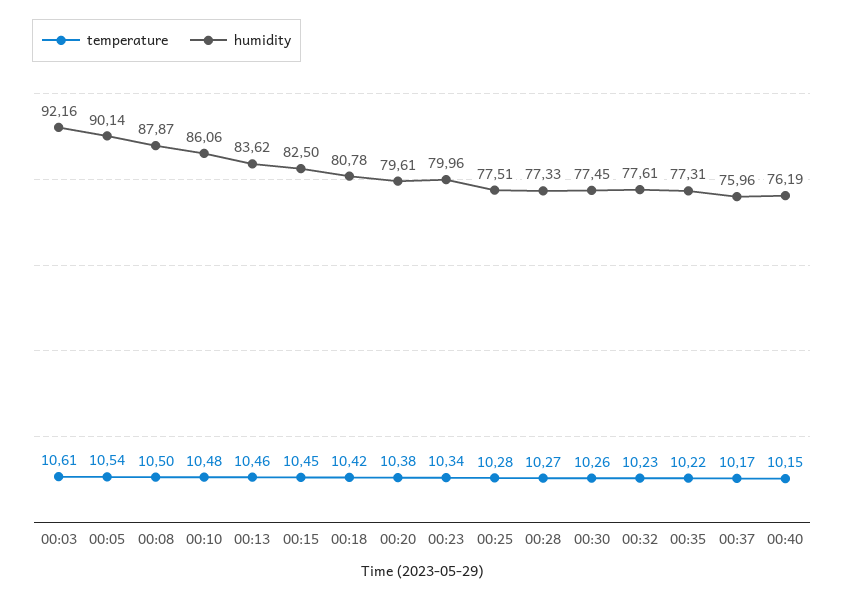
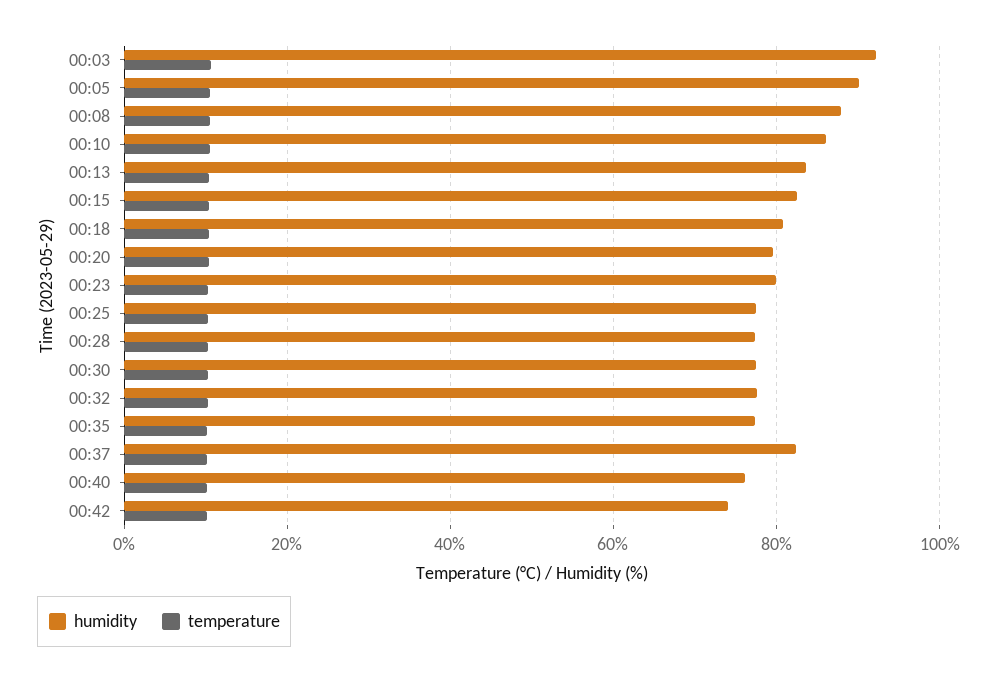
humidity, 00:37: 75.96 -> 82
humidity, 00:42: none -> 74
temperature, 00:42: none -> 10

